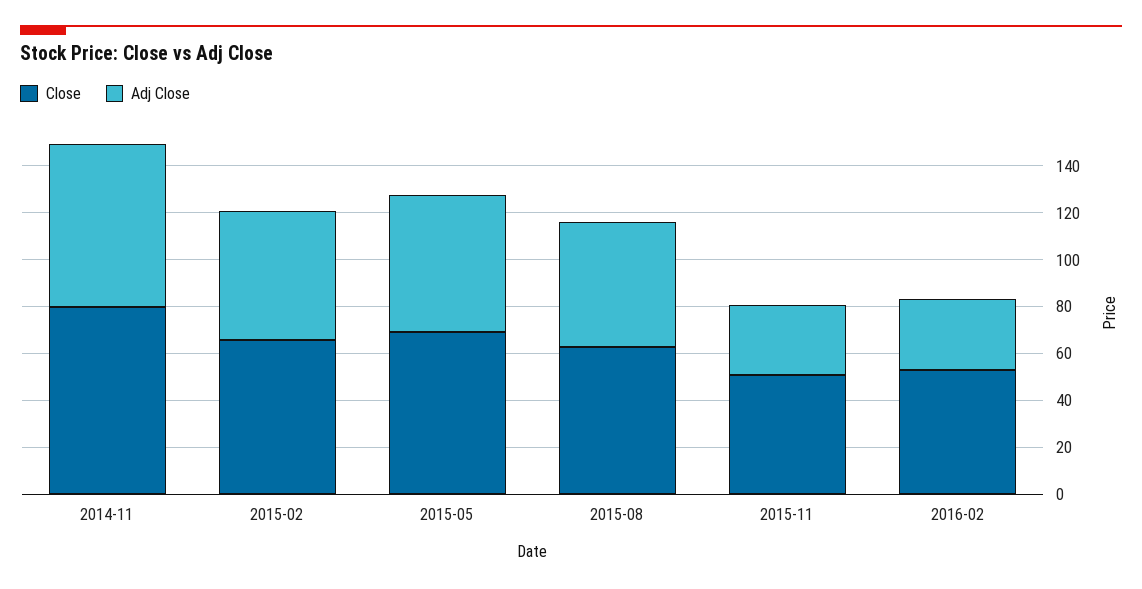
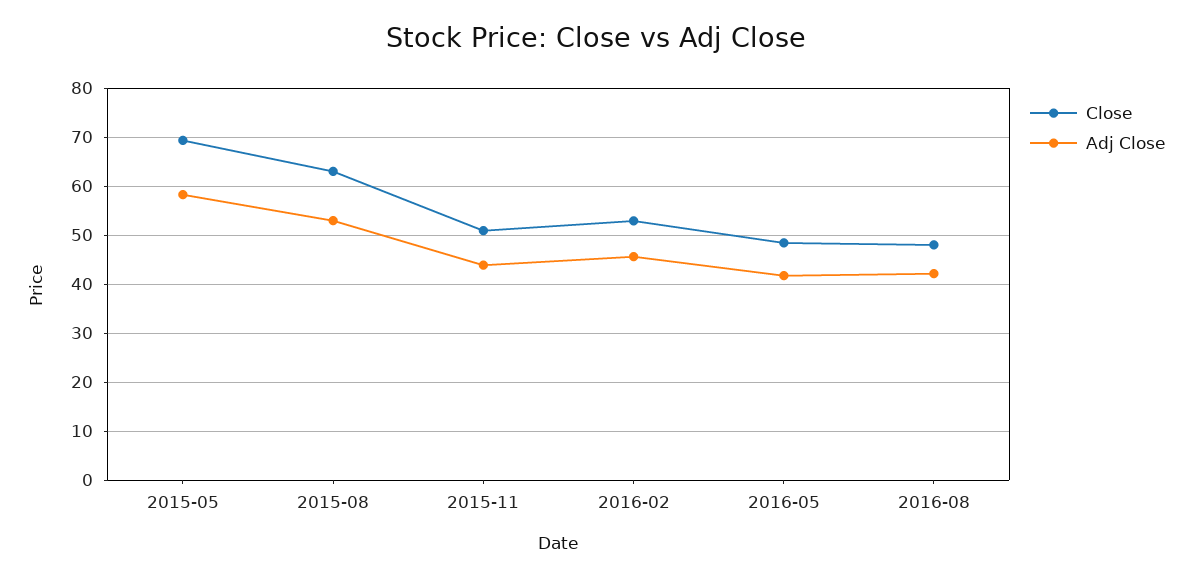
Close, 2014-11: 80 -> none
Adj Close, 2014-11: 70 -> none
Close, 2015-02: 65 -> none
Adj Close, 2015-02: 55 -> none
Adj Close, 2015-11: 30 -> 44
Adj Close, 2016-02: 30 -> 46
Close, 2016-05: none -> 48
Adj Close, 2016-05: none -> 42
Close, 2016-08: none -> 48
Adj Close, 2016-08: none -> 42

